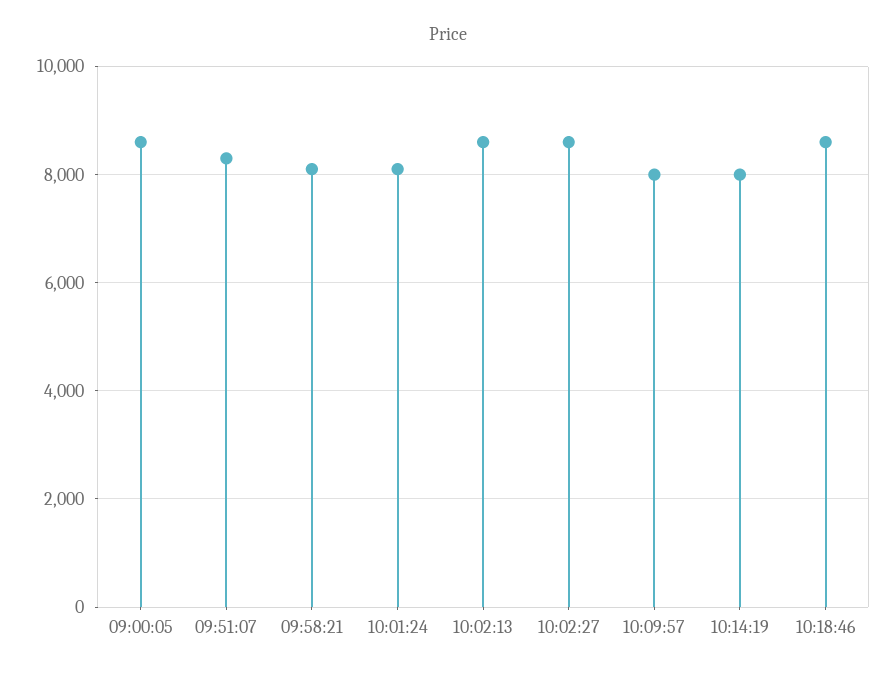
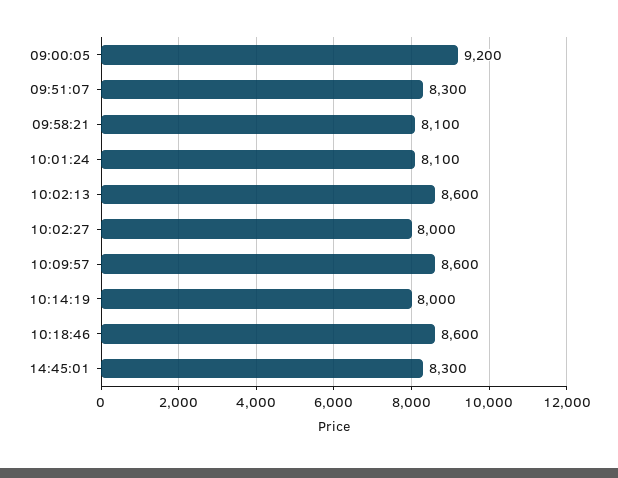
09:00:05: 8600 -> 9200
10:02:27: 8600 -> 8000
10:09:57: 8000 -> 8600
14:45:01: none -> 8300

